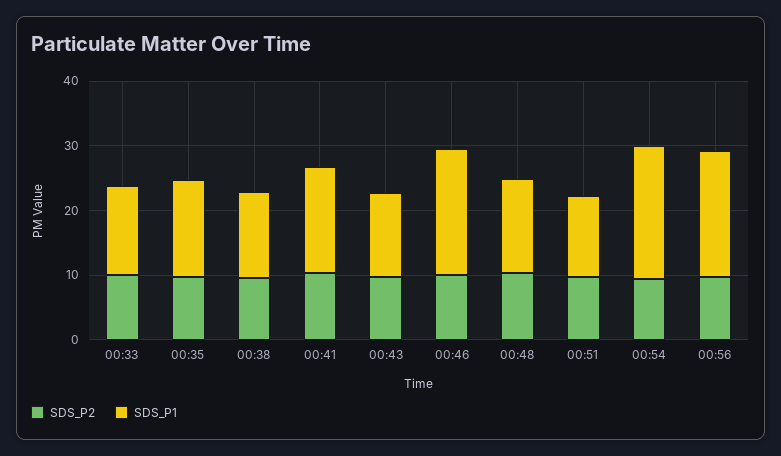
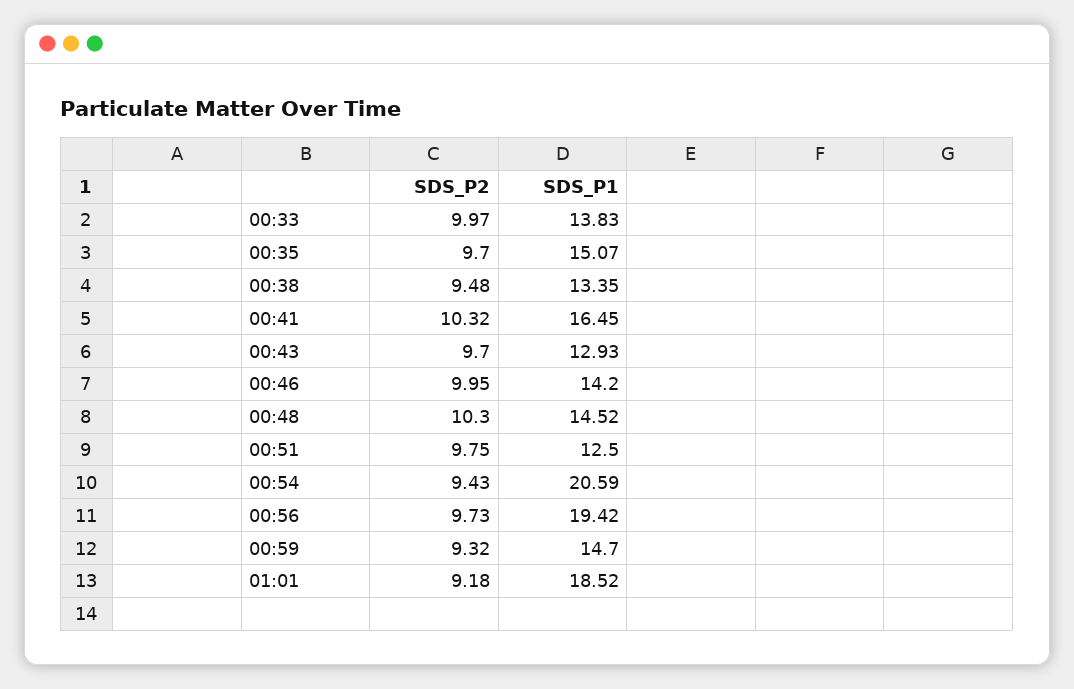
SDS_P1, 00:46: 20 -> 14.2
SDS_P2, 00:59: none -> 9.32
SDS_P1, 00:59: none -> 14.7
SDS_P2, 01:01: none -> 9.18
SDS_P1, 01:01: none -> 18.52

